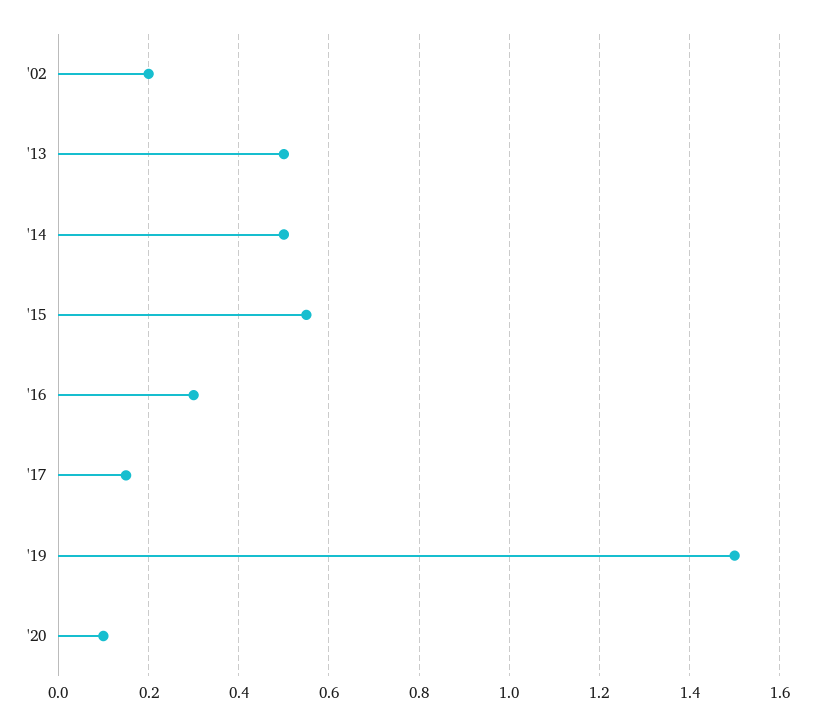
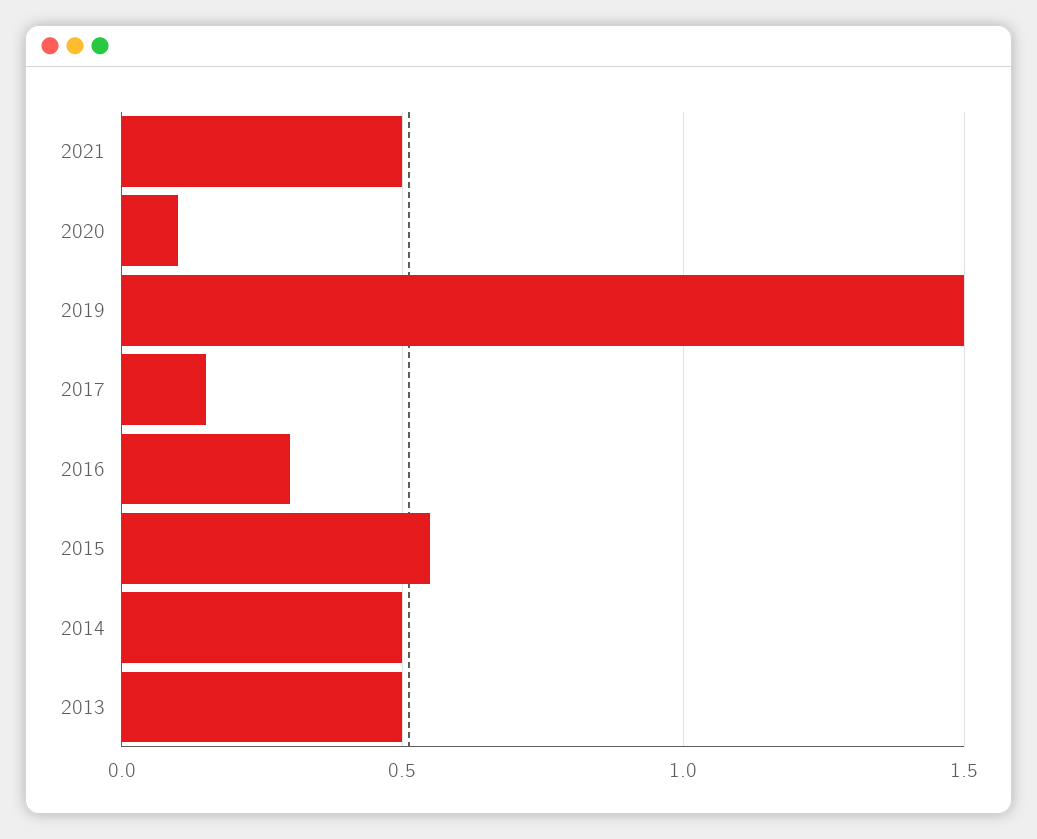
'02: 0.2 -> none
2021: none -> 0.5

